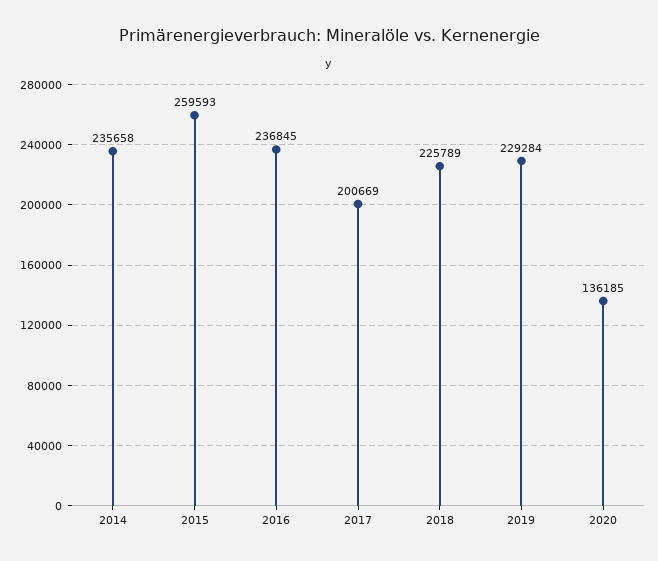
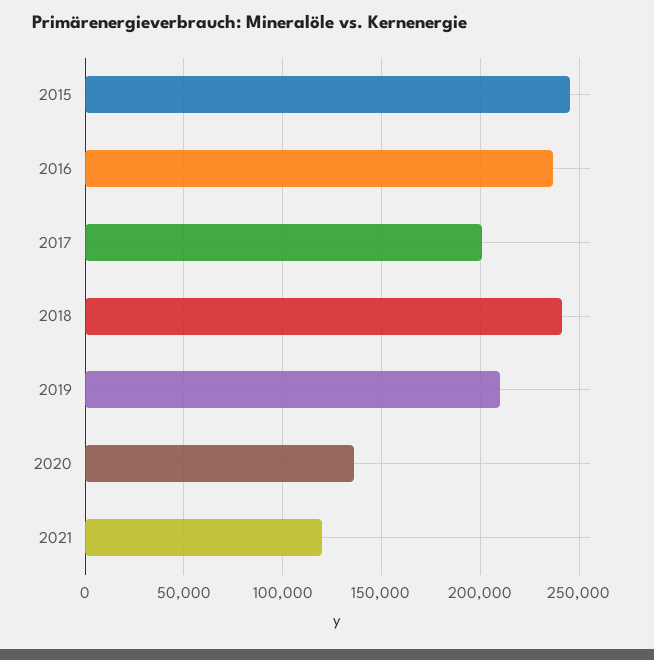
2014: 235658 -> none
2015: 259593 -> 245000
2018: 225789 -> 240000
2019: 229284 -> 210000
2021: none -> 120000

